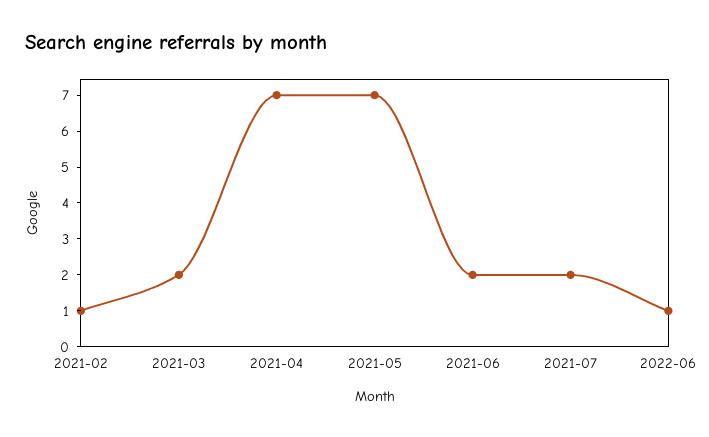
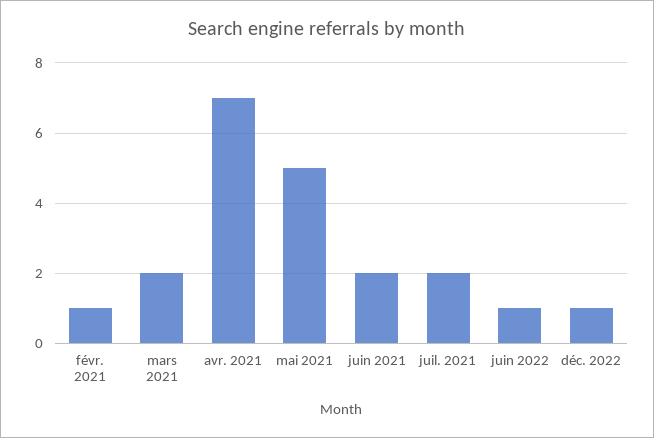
2021-05: 7 -> 5
déc. 2022: none -> 1

